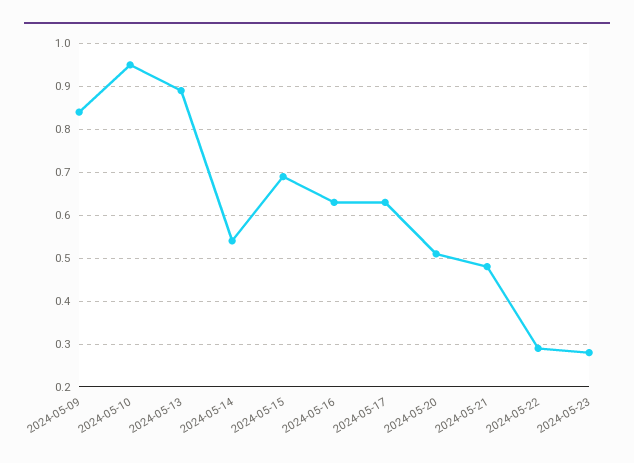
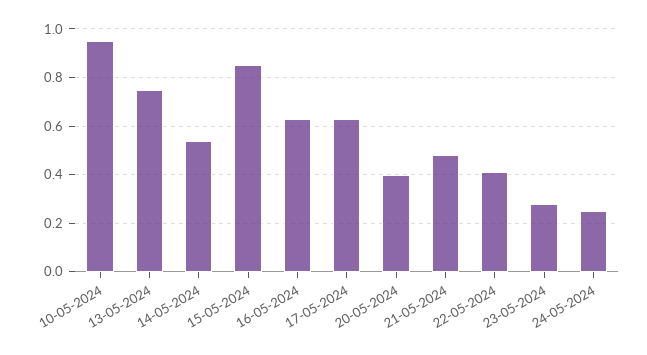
2024-05-09: 0.85 -> none
2024-05-13: 0.9 -> 0.75
2024-05-15: 0.7 -> 0.85
2024-05-20: 0.5 -> 0.4
2024-05-22: 0.3 -> 0.4
24-05-2024: none -> 0.25

